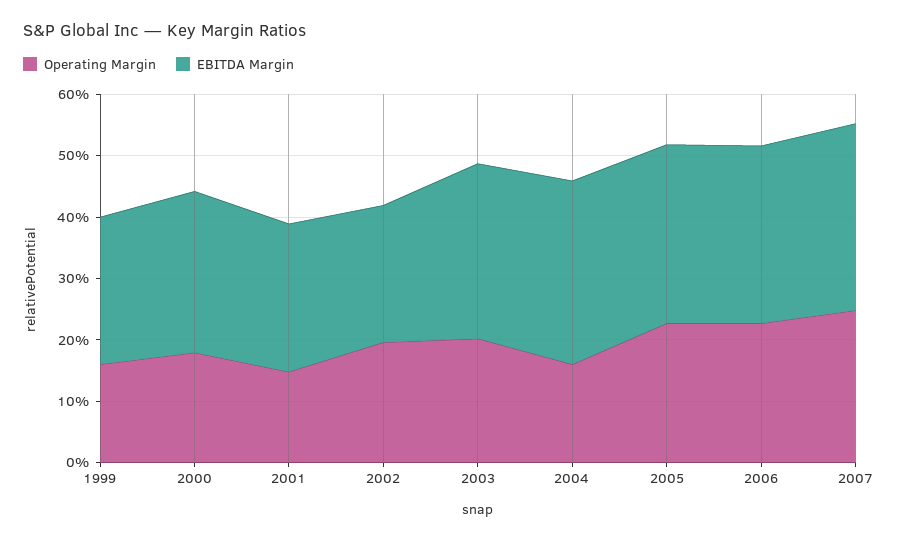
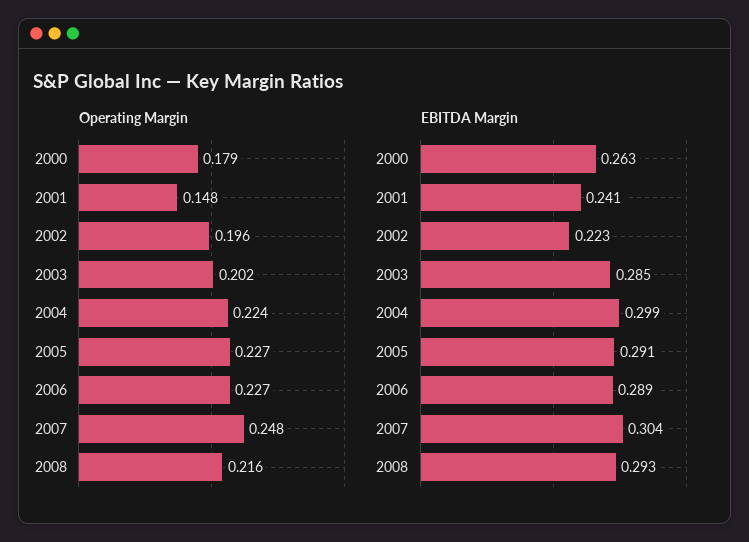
Operating Margin, 1999: 0.16 -> none
EBITDA Margin, 1999: 0.24 -> none
Operating Margin, 2004: 0.16 -> 0.224
Operating Margin, 2008: none -> 0.216
EBITDA Margin, 2008: none -> 0.293

